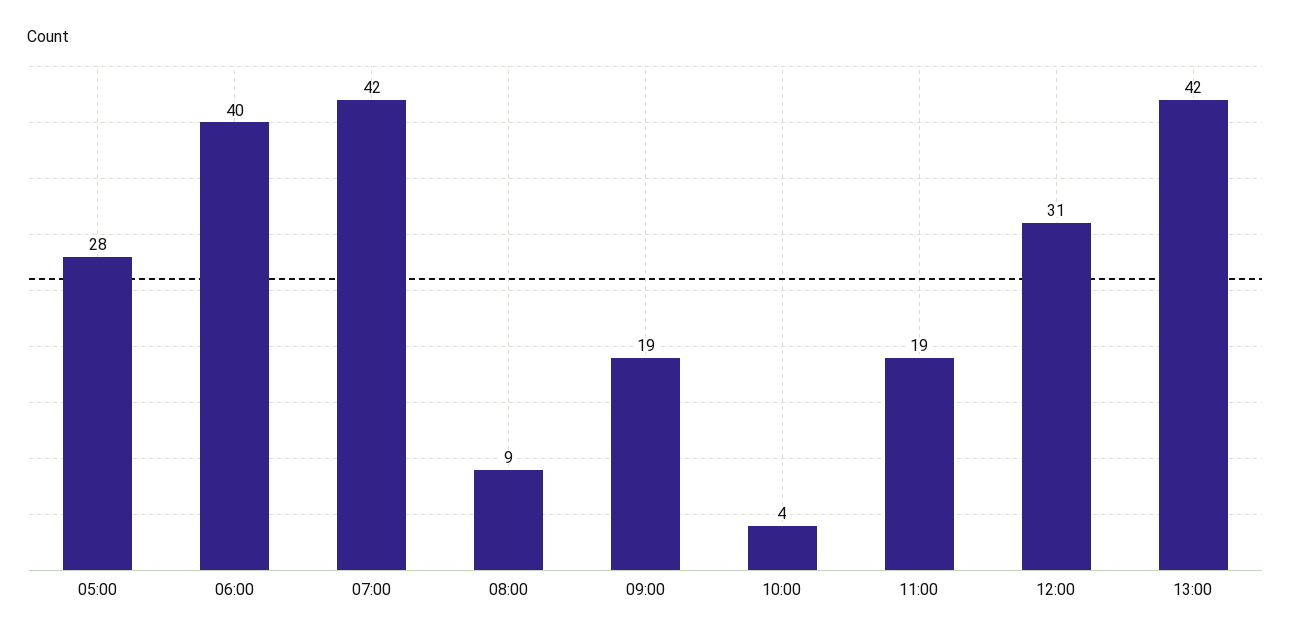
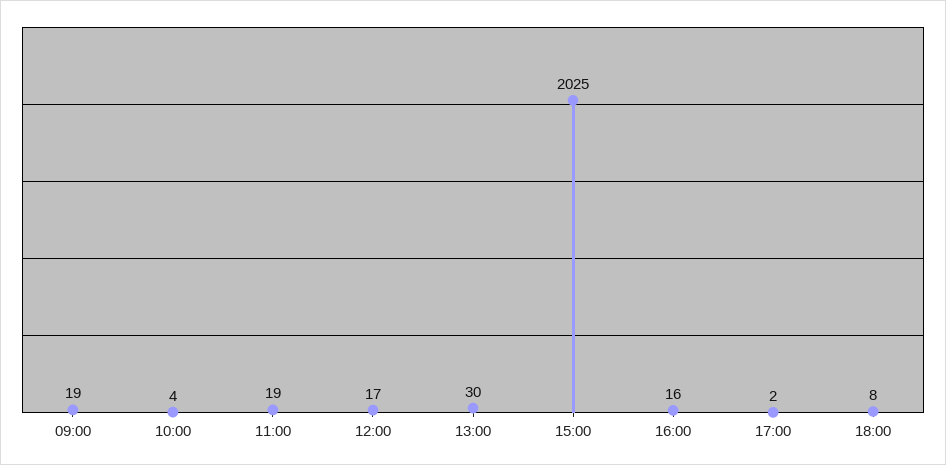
05:00: 28 -> none
06:00: 40 -> none
07:00: 42 -> none
08:00: 9 -> none
12:00: 31 -> 17
13:00: 42 -> 30
15:00: none -> 2025
16:00: none -> 16
17:00: none -> 2
18:00: none -> 8

